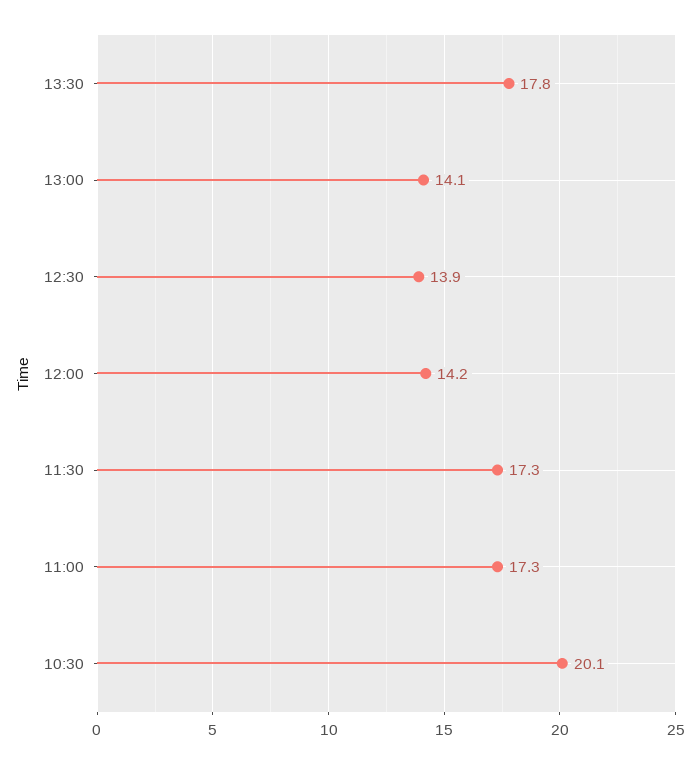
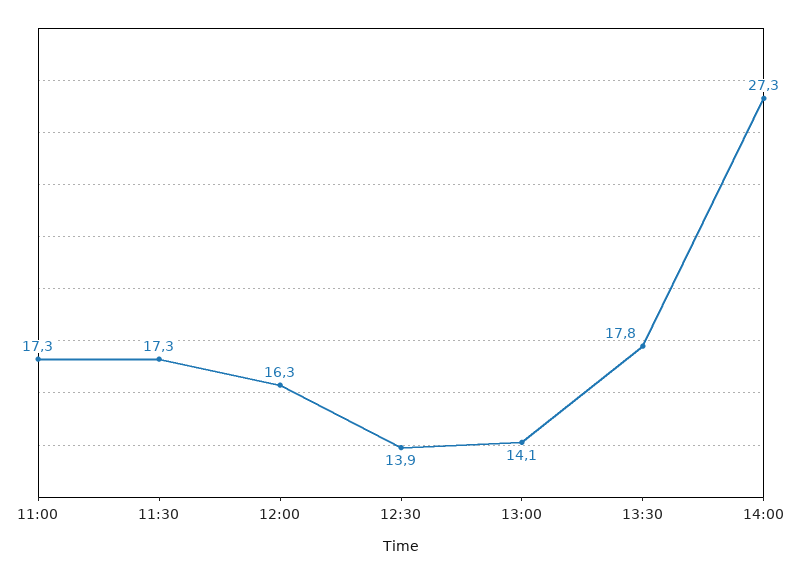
12:00: 14.2 -> 16.3
10:30: 20.1 -> none
14:00: none -> 27.3

